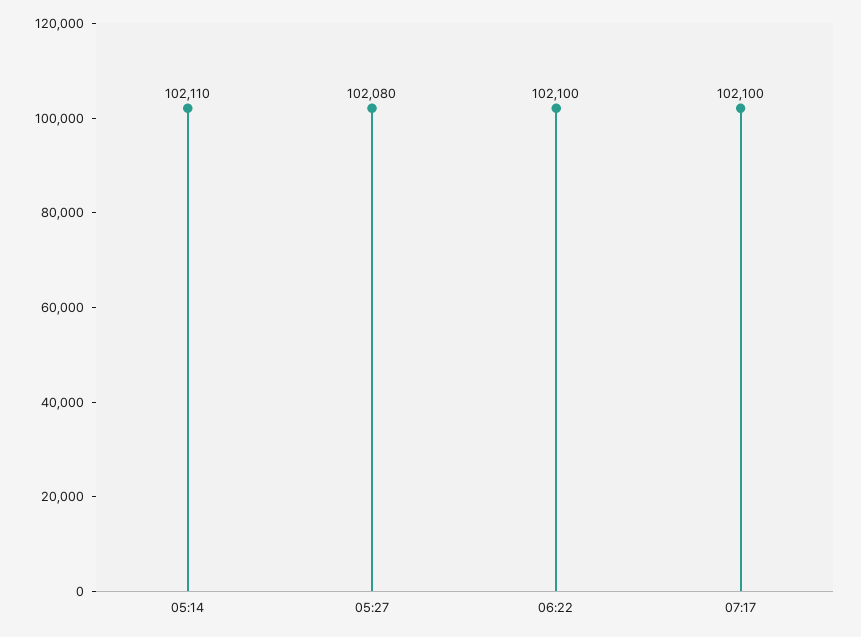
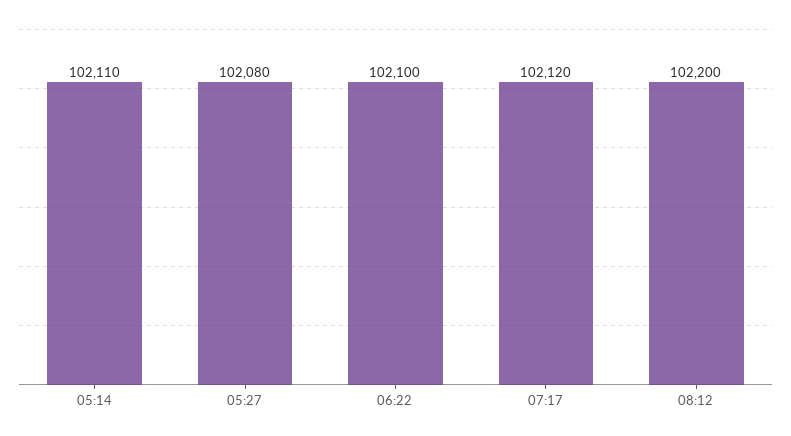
07:17: 102100 -> 102120
08:12: none -> 102200

